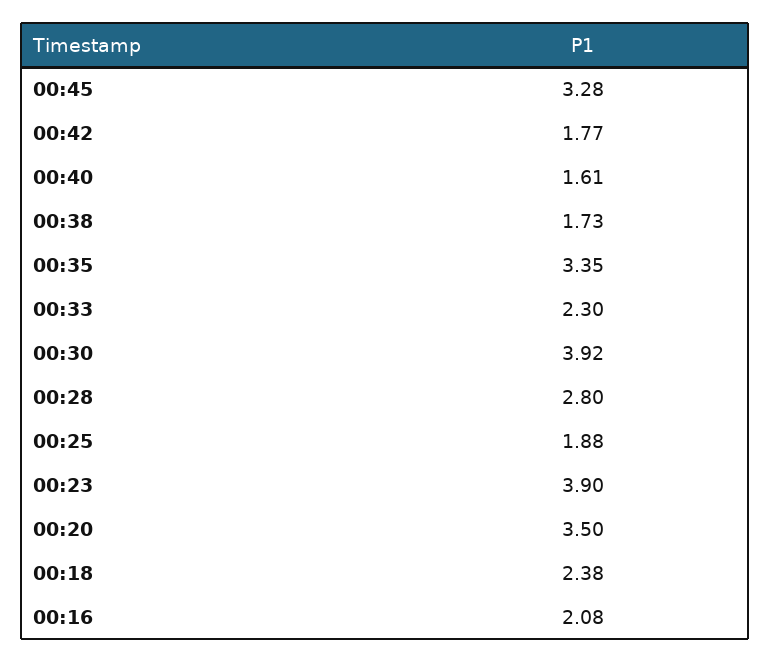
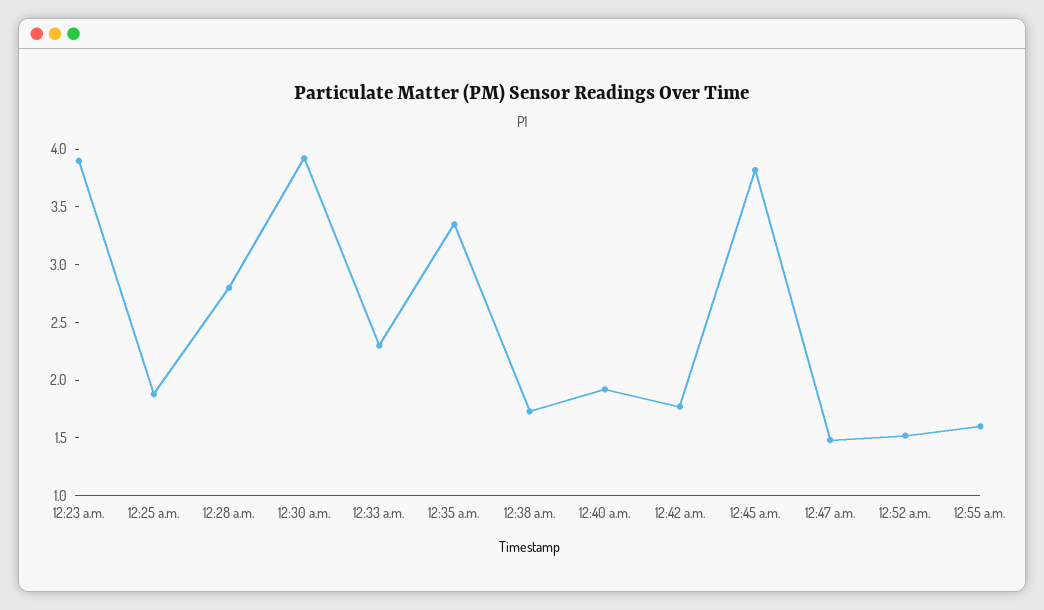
00:45: 3.28 -> 3.8
00:40: 1.61 -> 1.9
00:20: 3.5 -> none
00:18: 2.38 -> none
00:16: 2.08 -> none
12:47 a.m.: none -> 1.5
12:52 a.m.: none -> 1.5
12:55 a.m.: none -> 1.6

